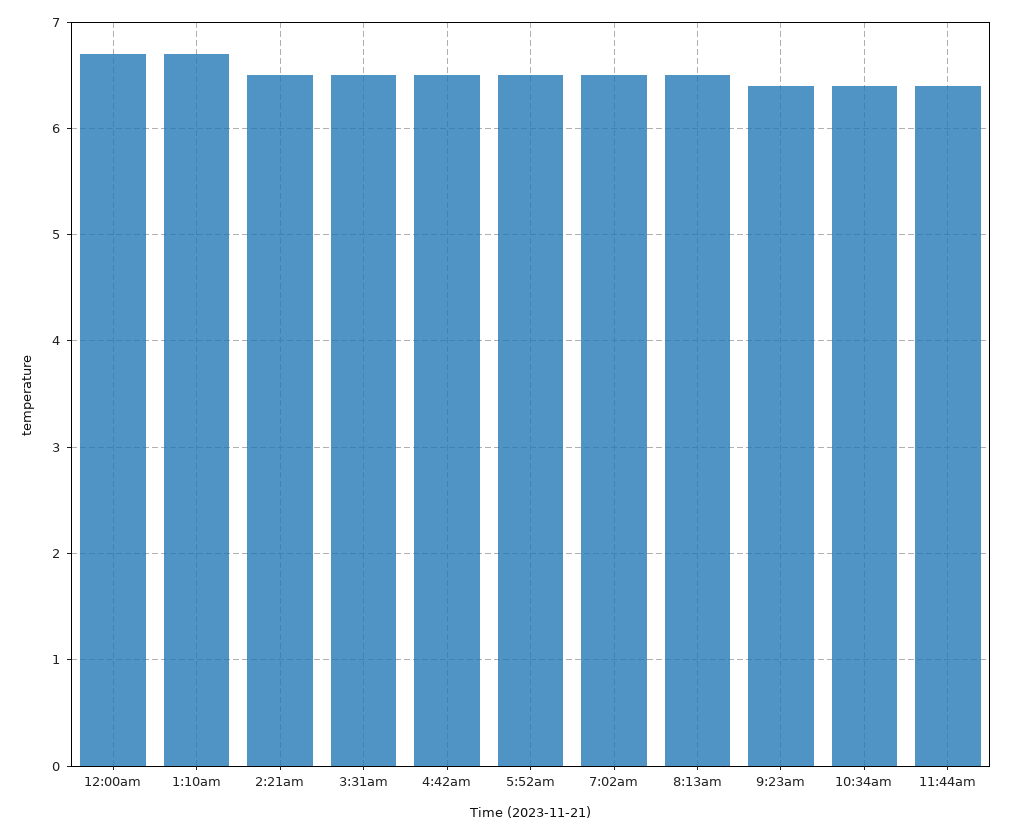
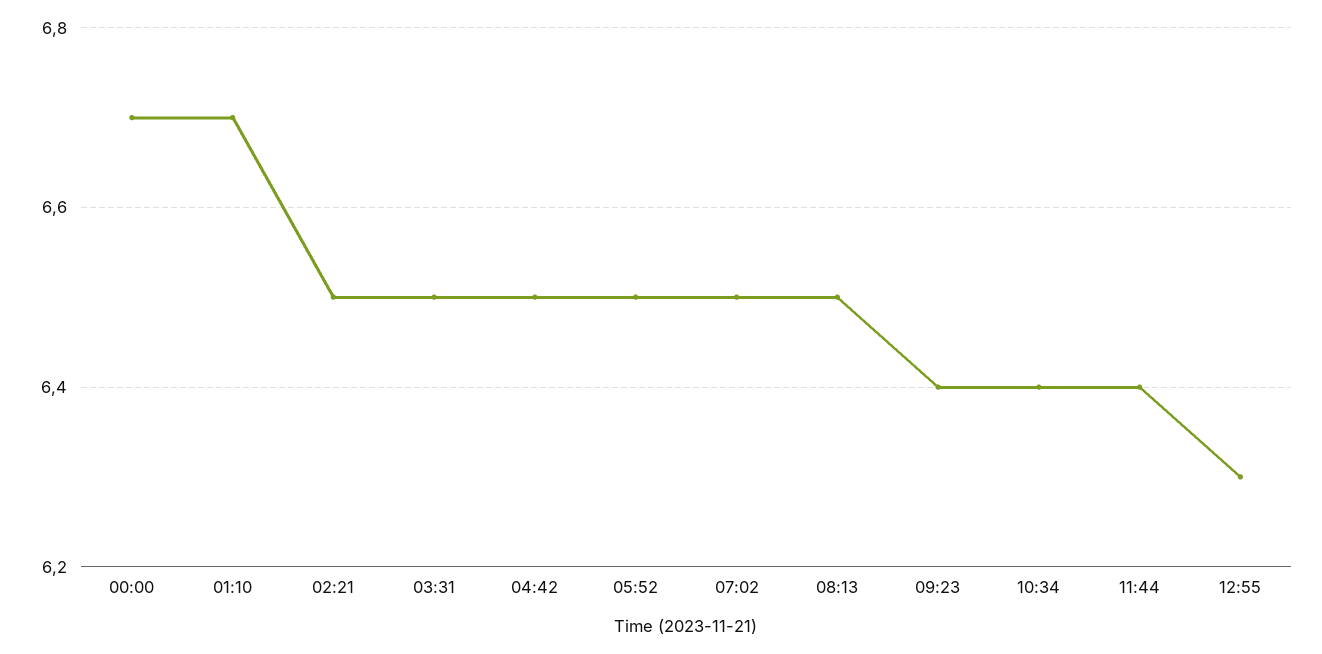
12:55: none -> 6.3

